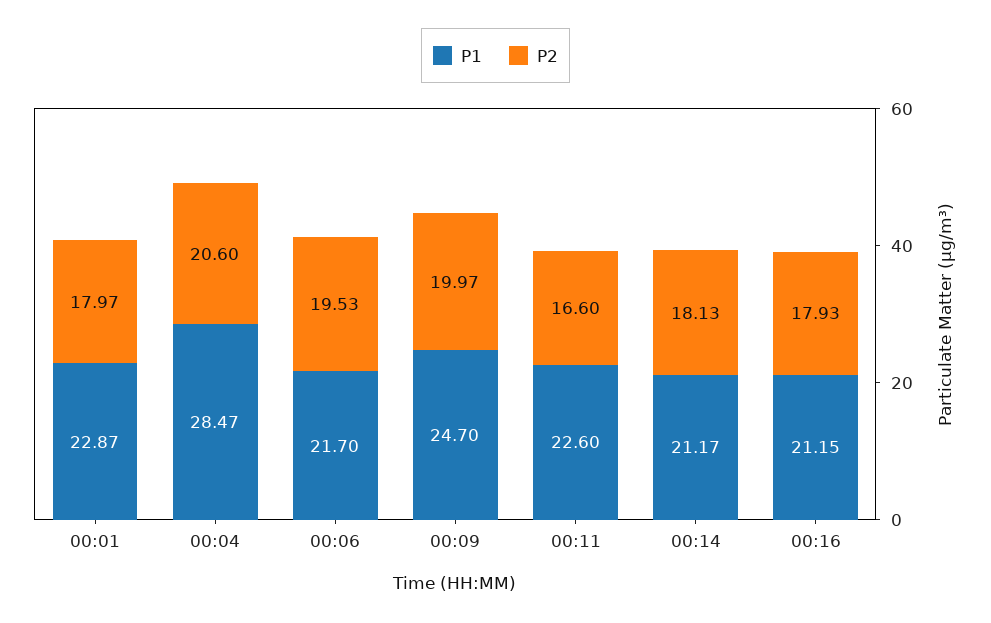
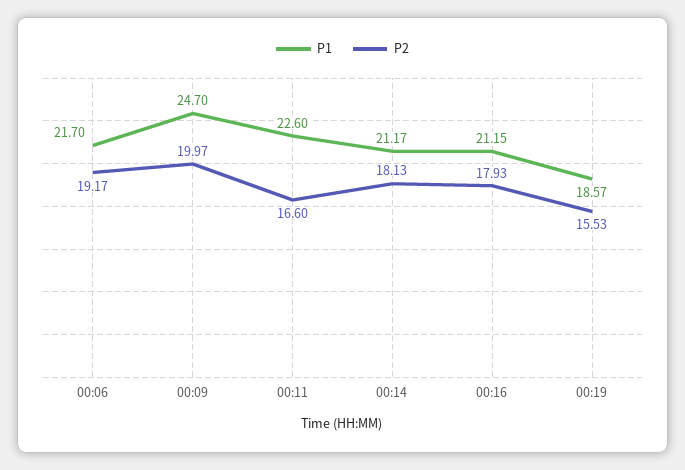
P1, 00:01: 22.87 -> none
P2, 00:01: 17.97 -> none
P1, 00:04: 28.47 -> none
P2, 00:04: 20.6 -> none
P2, 00:06: 19.53 -> 19.17
P1, 00:19: none -> 18.57
P2, 00:19: none -> 15.53

